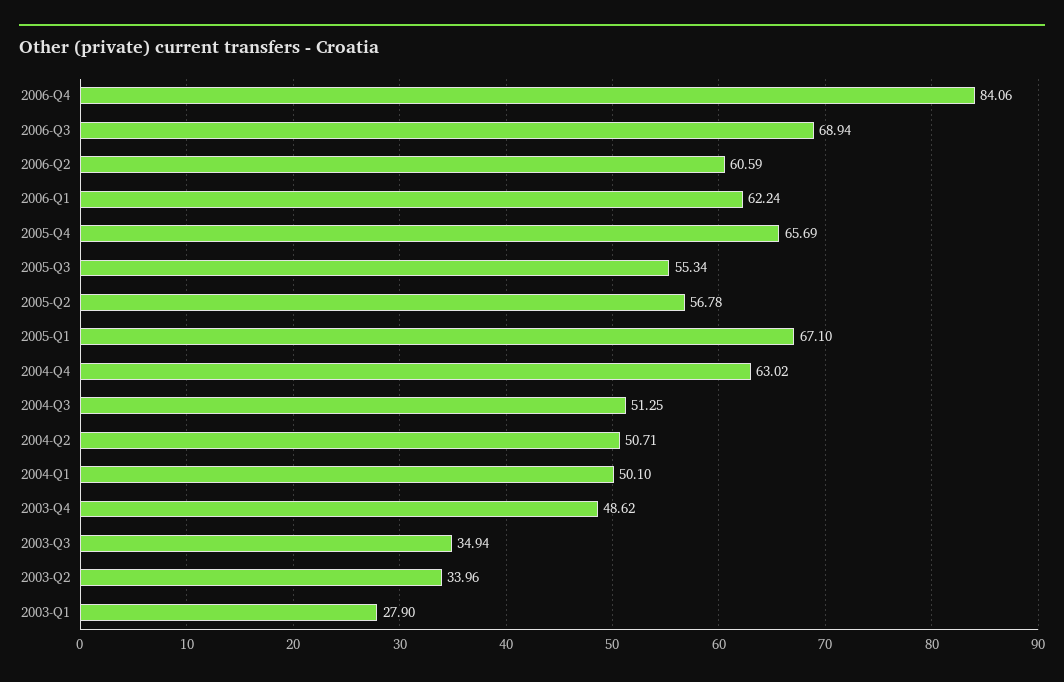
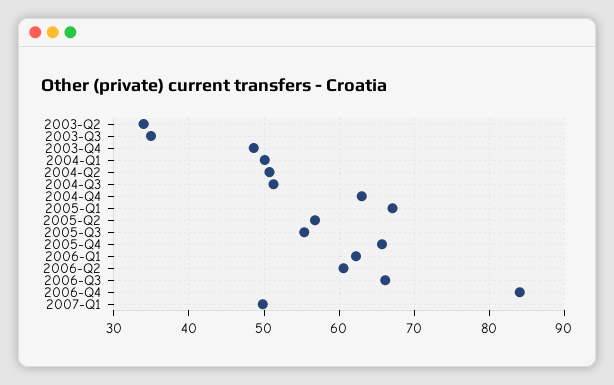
2006-Q3: 68.94 -> 66
2003-Q1: 27.9 -> none
2007-Q1: none -> 50

